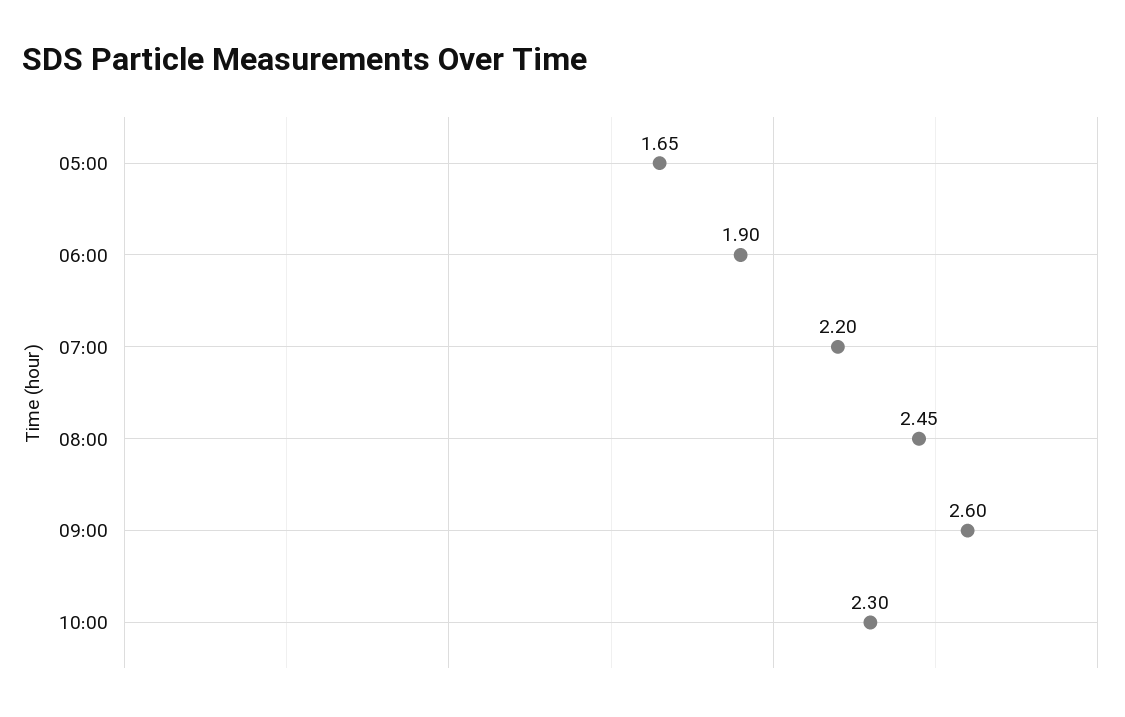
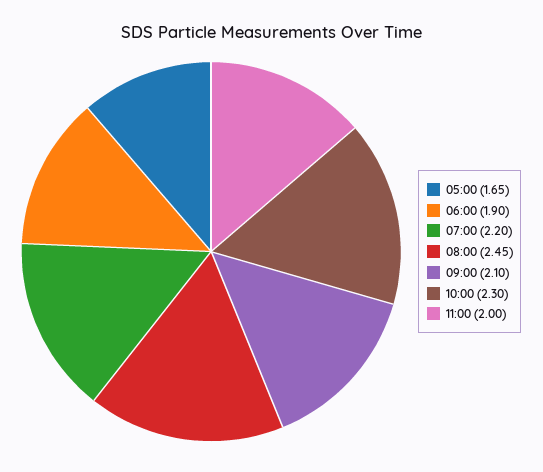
09:00: 2.6 -> 2.1
11:00: none -> 2

